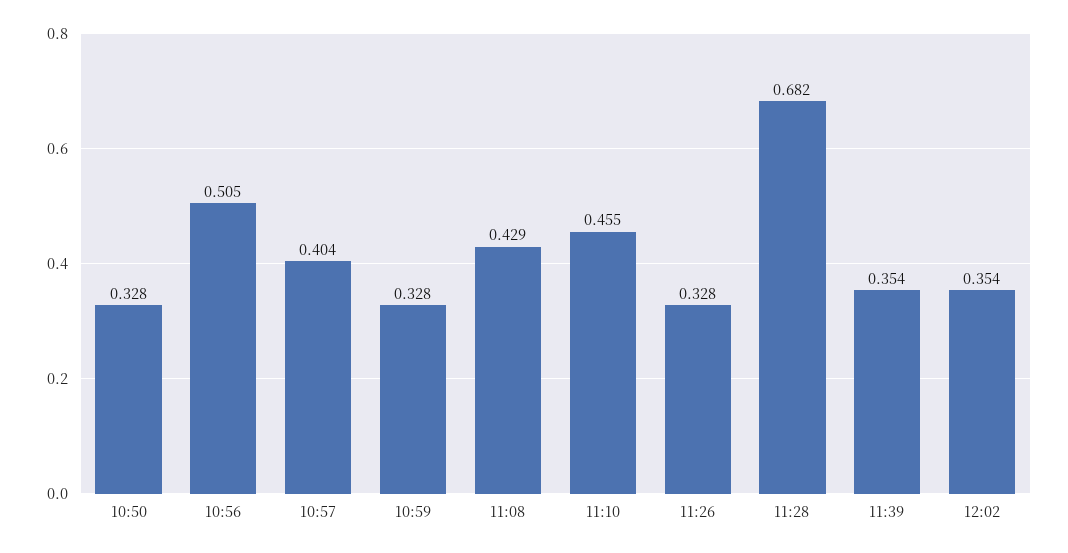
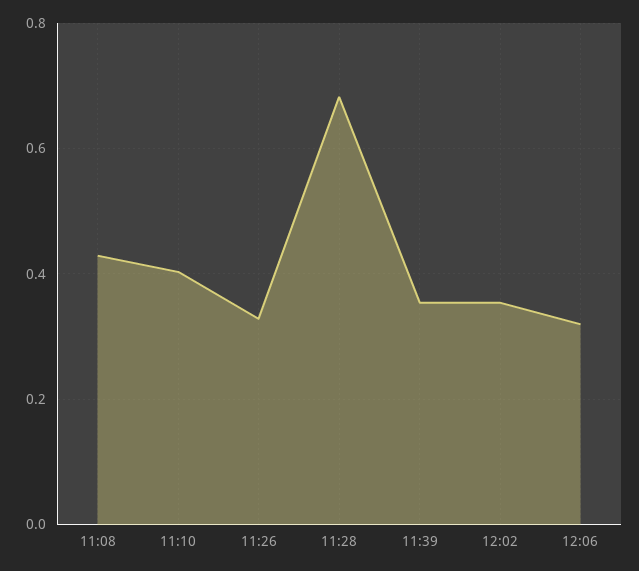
10:50: 0.328 -> none
10:56: 0.505 -> none
10:57: 0.404 -> none
10:59: 0.328 -> none
11:10: 0.455 -> 0.4
12:06: none -> 0.32

